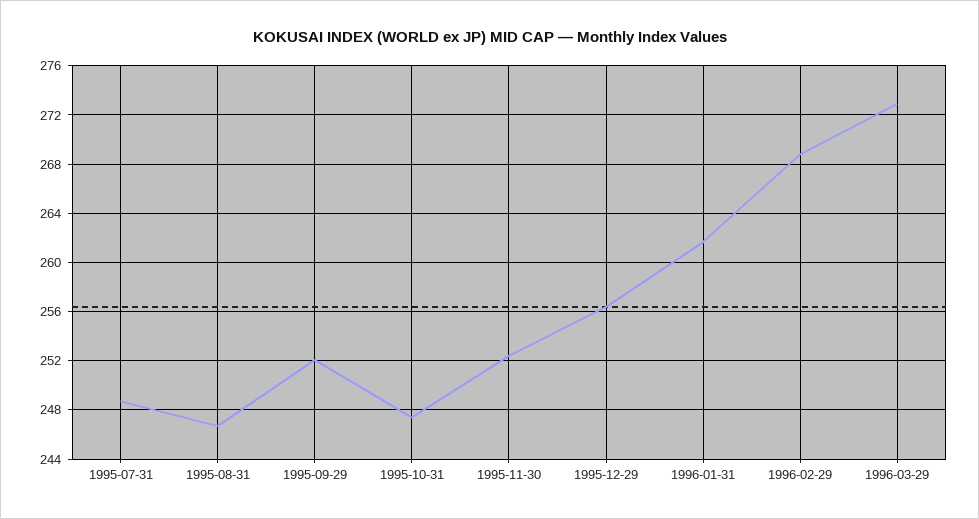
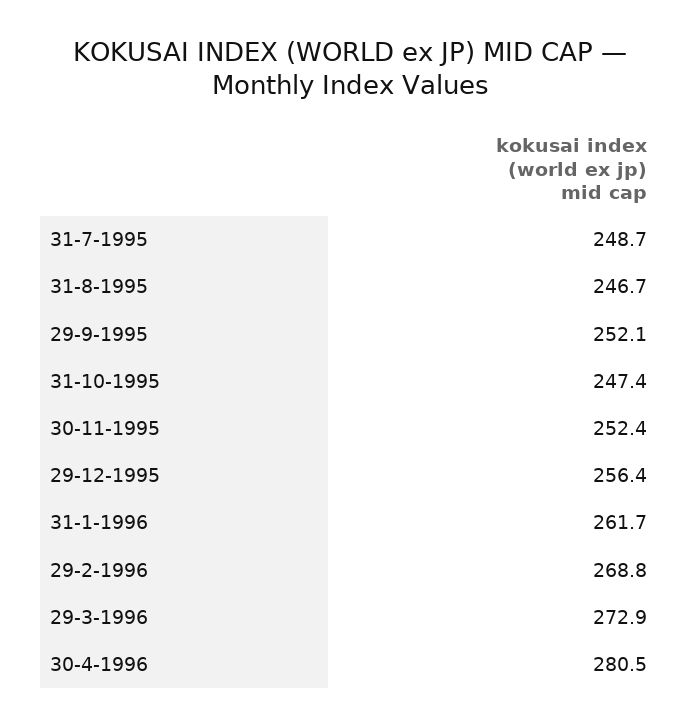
30-4-1996: none -> 280.5

